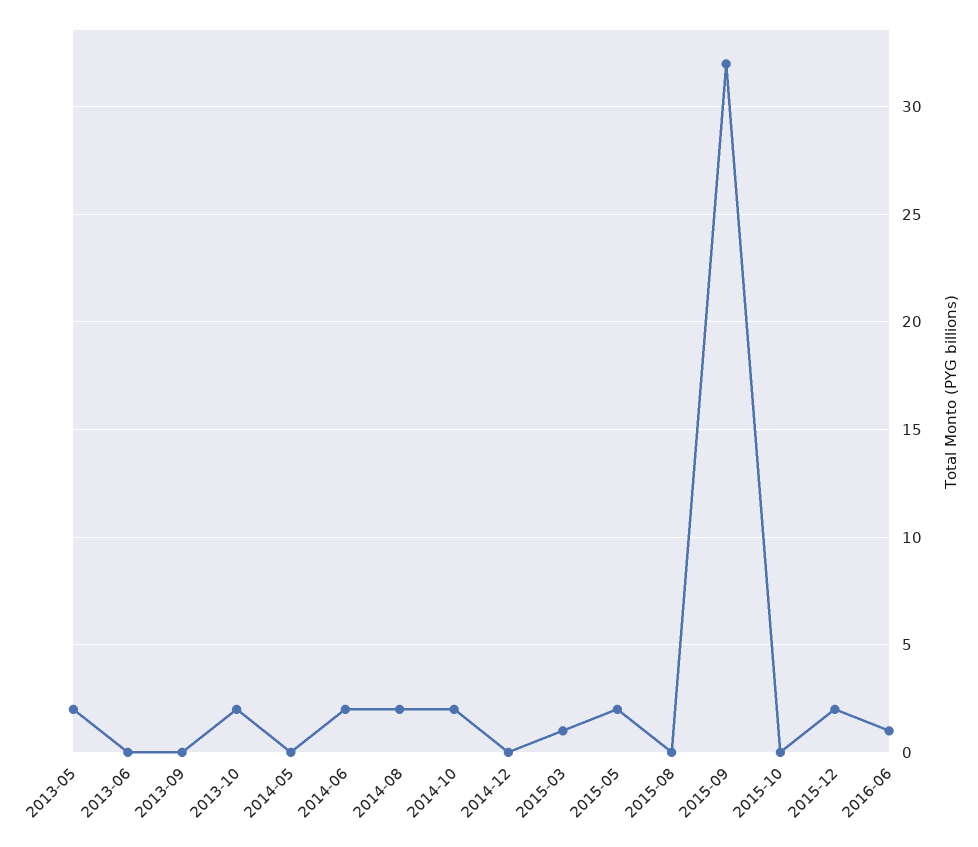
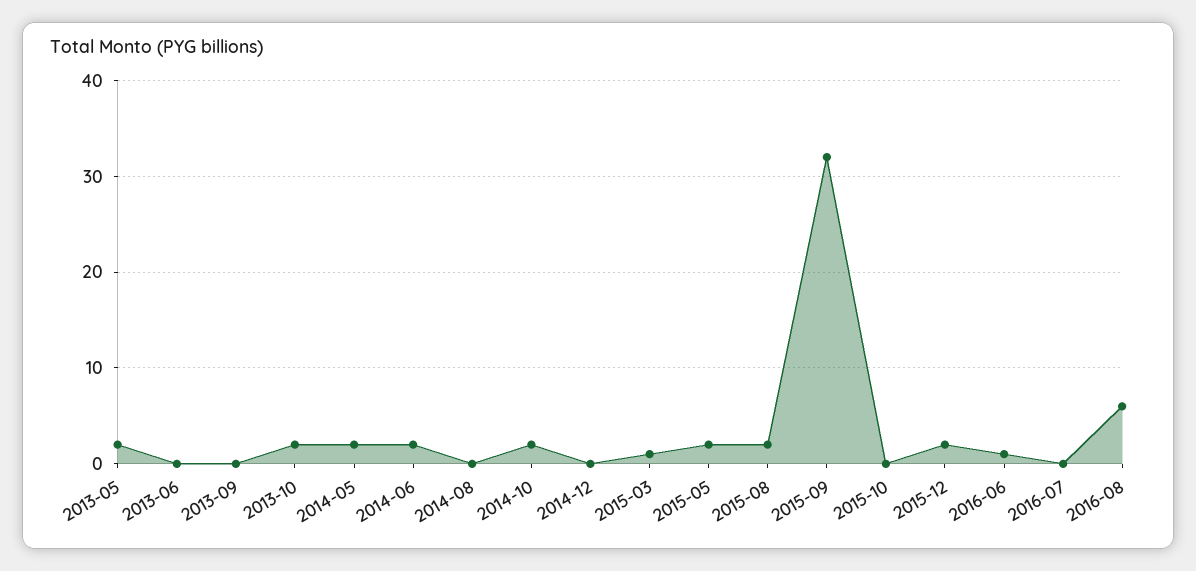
2014-05: 0 -> 2
2014-08: 2 -> 0
2015-08: 0 -> 2
2016-07: none -> 0
2016-08: none -> 6

